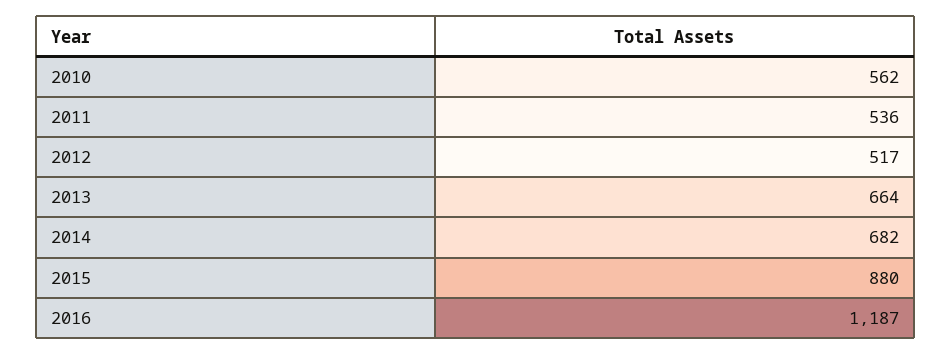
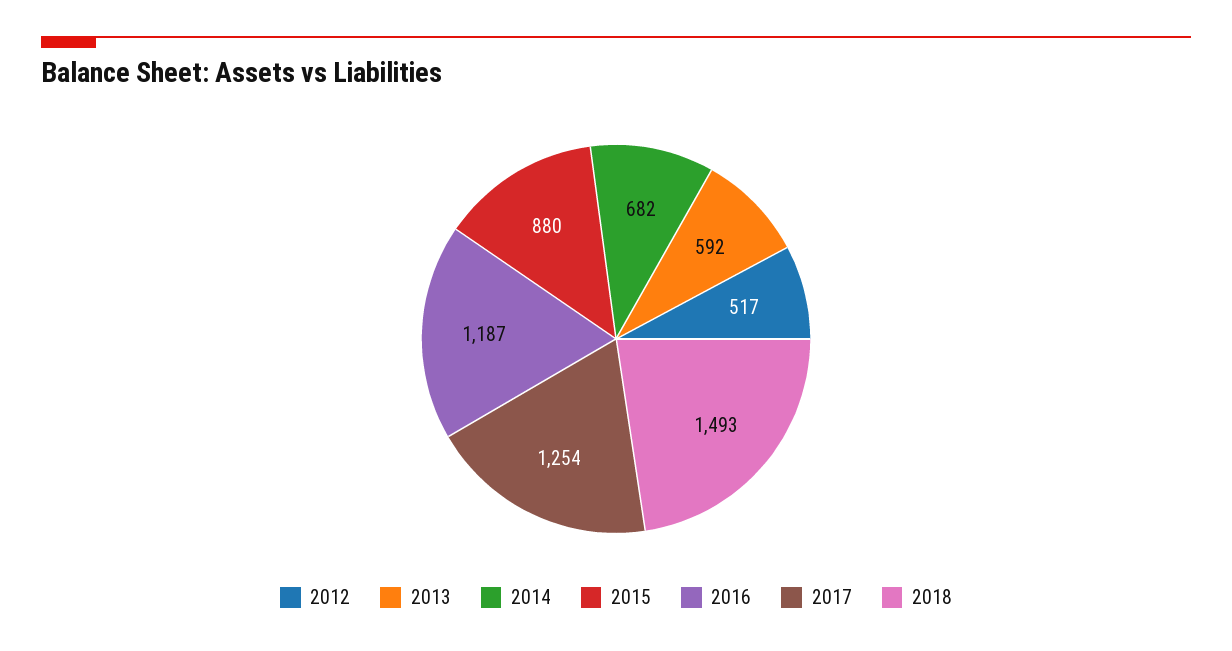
2010: 562 -> none
2011: 536 -> none
2013: 664 -> 592
2017: none -> 1254
2018: none -> 1493

